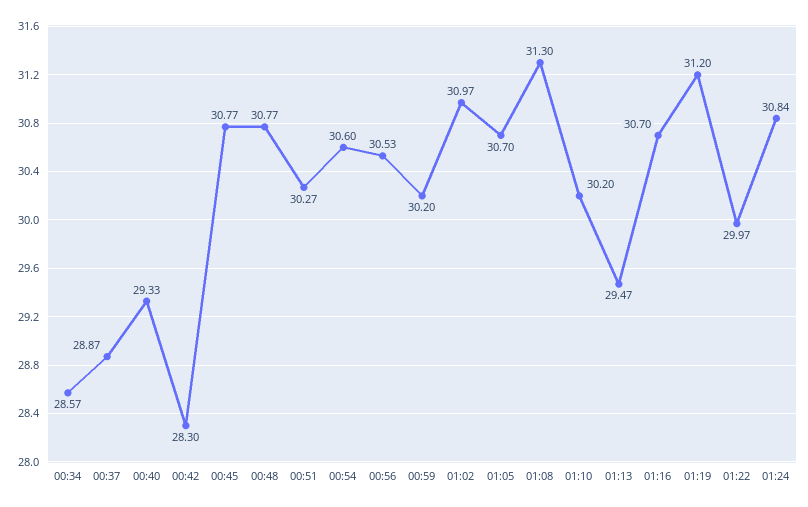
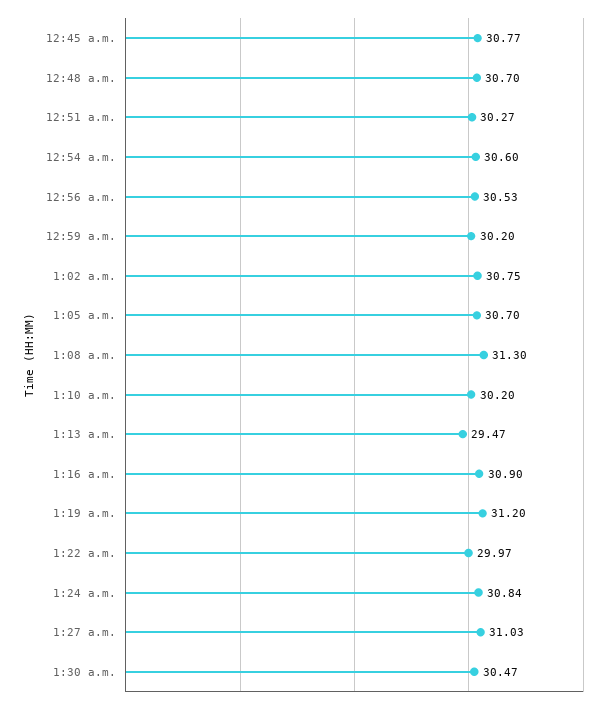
00:34: 28.57 -> none
00:37: 28.87 -> none
00:40: 29.33 -> none
00:42: 28.3 -> none
00:48: 30.77 -> 30.7
01:02: 30.97 -> 30.75
01:16: 30.7 -> 30.9
1:27 a.m.: none -> 31.03
1:30 a.m.: none -> 30.47

